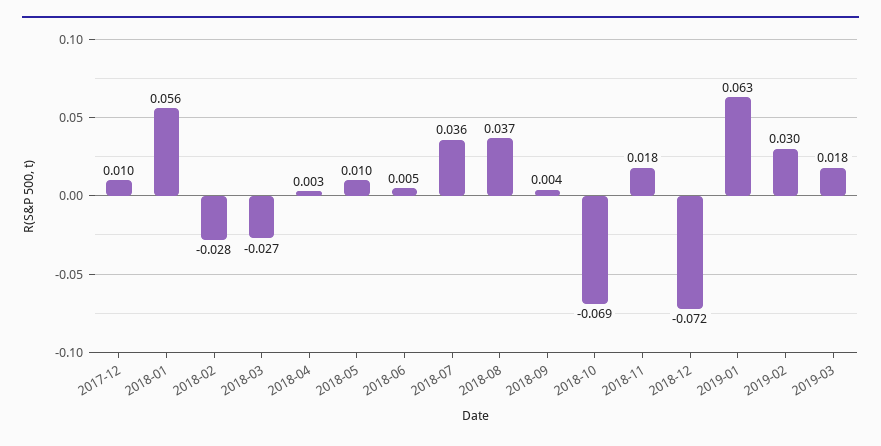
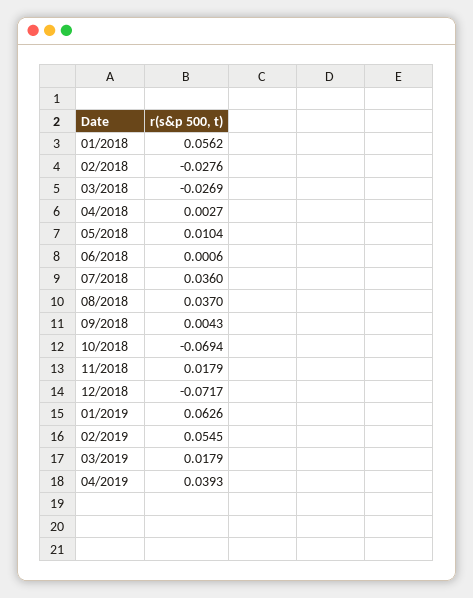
2017-12: 0.01 -> none
2018-06: 0.005 -> 0.0006
2019-02: 0.03 -> 0.0545
04/2019: none -> 0.0393

